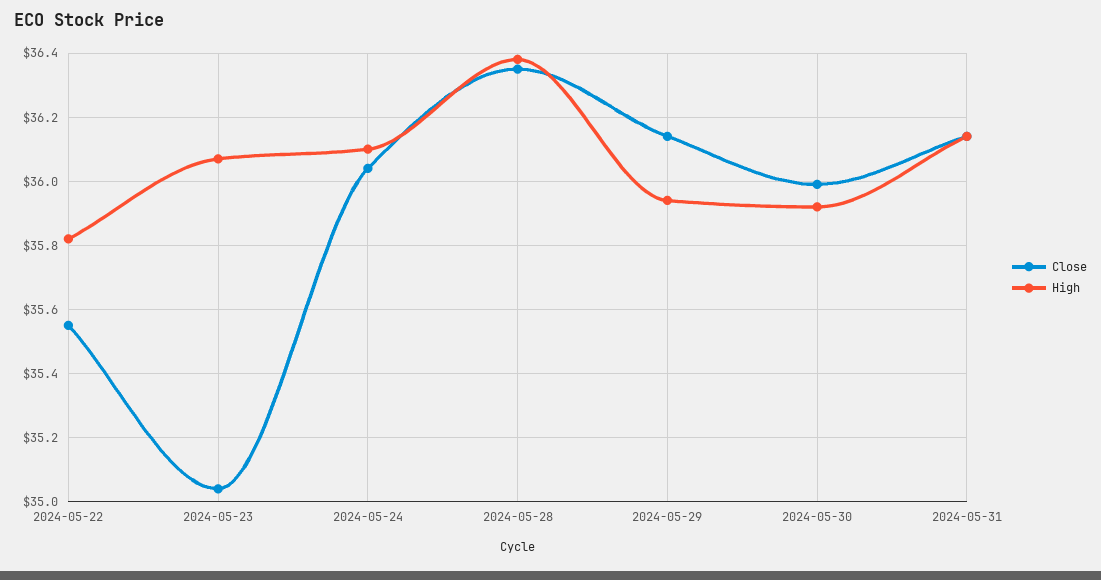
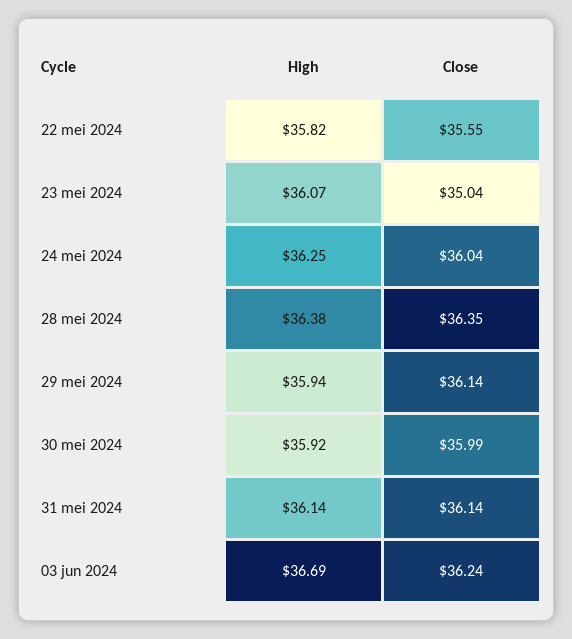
High, 2024-05-24: 36.1 -> 36.25
High, 03 jun 2024: none -> 36.69
Close, 03 jun 2024: none -> 36.24

